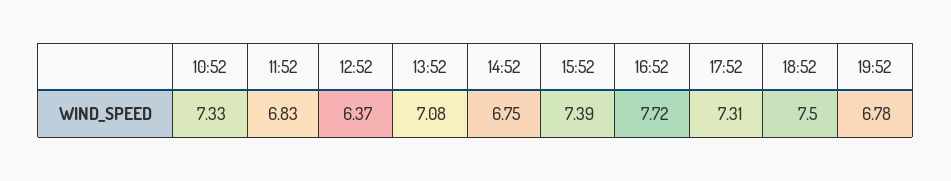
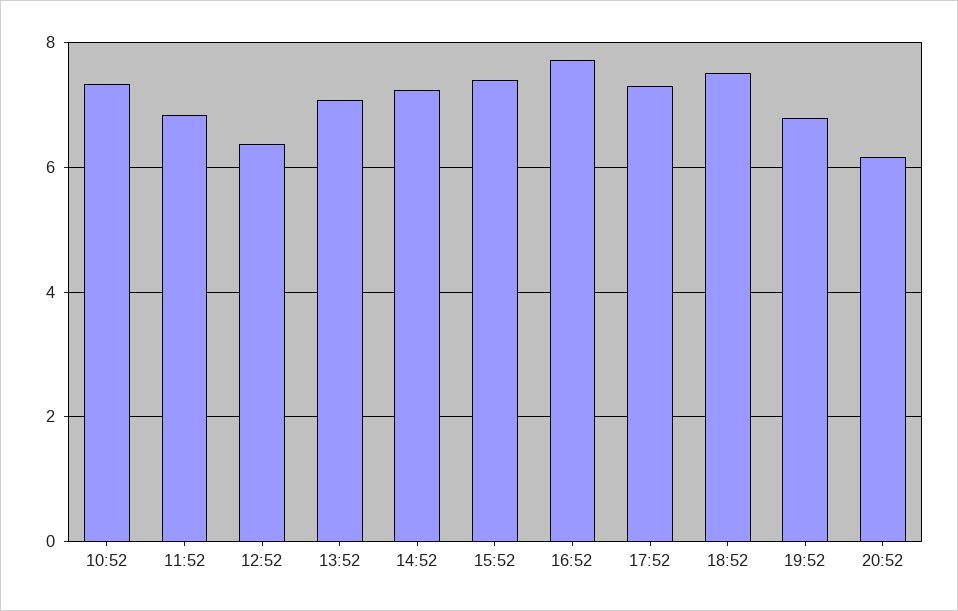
14:52: 6.75 -> 7.2
20:52: none -> 6.2

